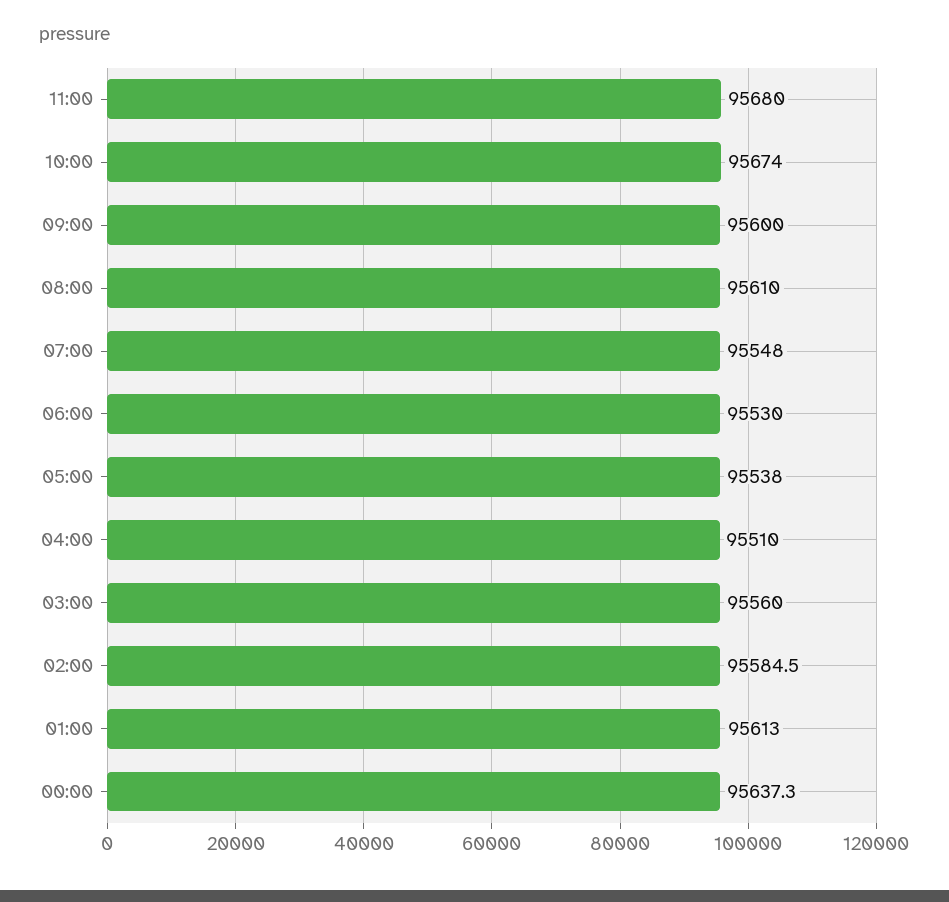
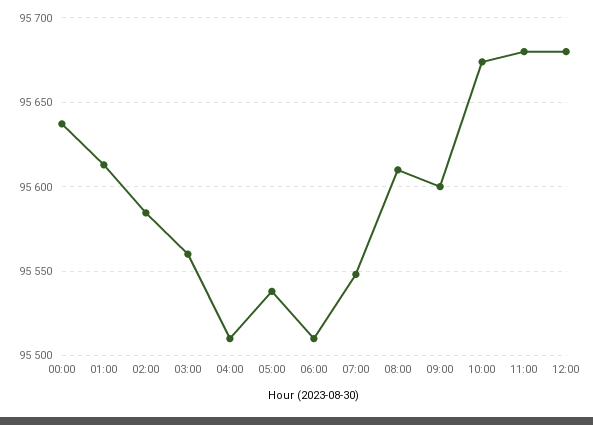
06:00: 95530 -> 95510
12:00: none -> 95680

